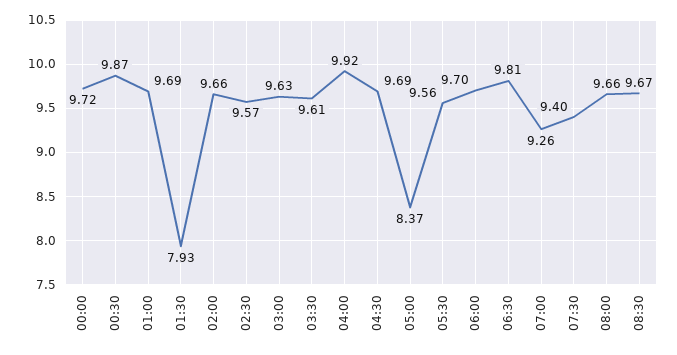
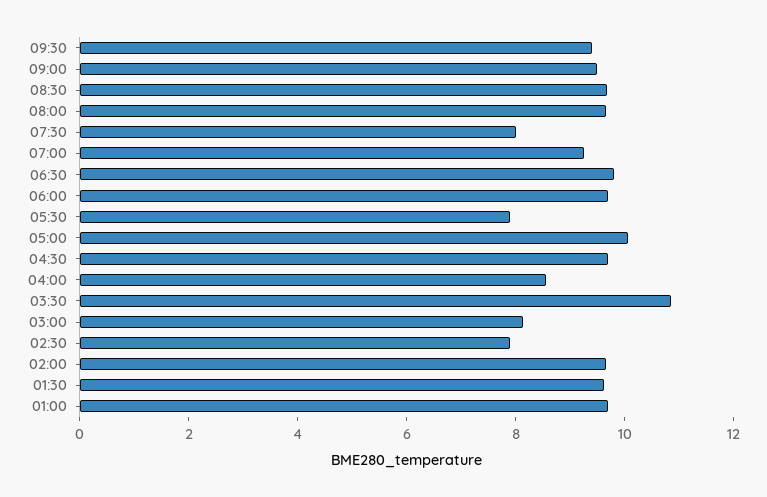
00:00: 9.72 -> none
00:30: 9.87 -> none
01:30: 7.93 -> 9.5
02:30: 9.57 -> 8
03:00: 9.63 -> 8
03:30: 9.61 -> 11
04:00: 9.92 -> 8.5
05:00: 8.37 -> 10
05:30: 9.56 -> 8
07:30: 9.4 -> 8
09:30: none -> 9.5
09:00: none -> 9.5

